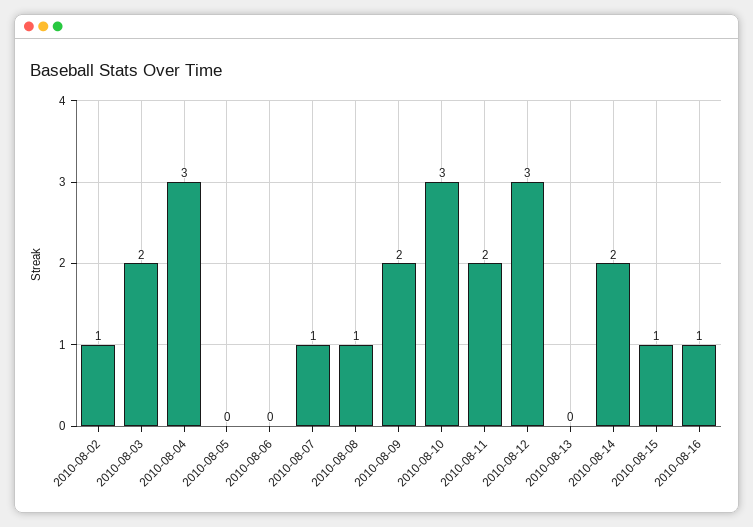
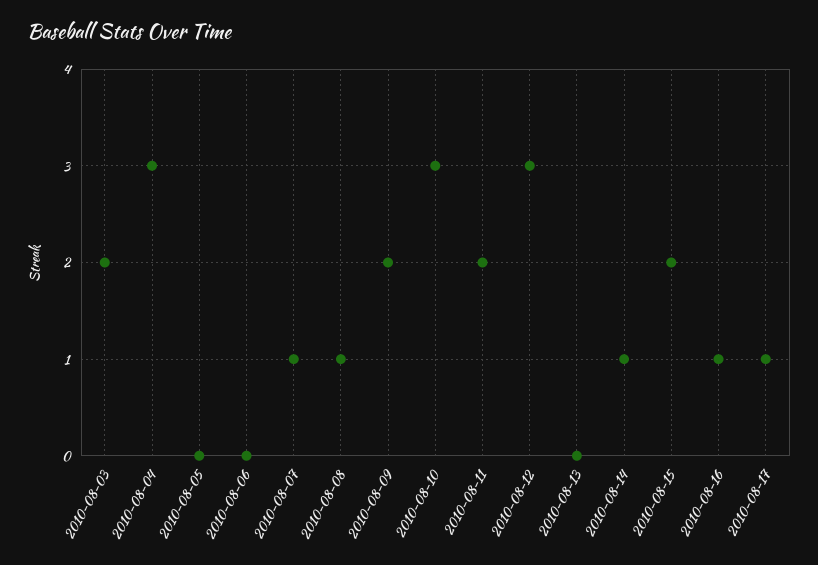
2010-08-02: 1 -> none
2010-08-14: 2 -> 1
2010-08-15: 1 -> 2
2010-08-17: none -> 1

